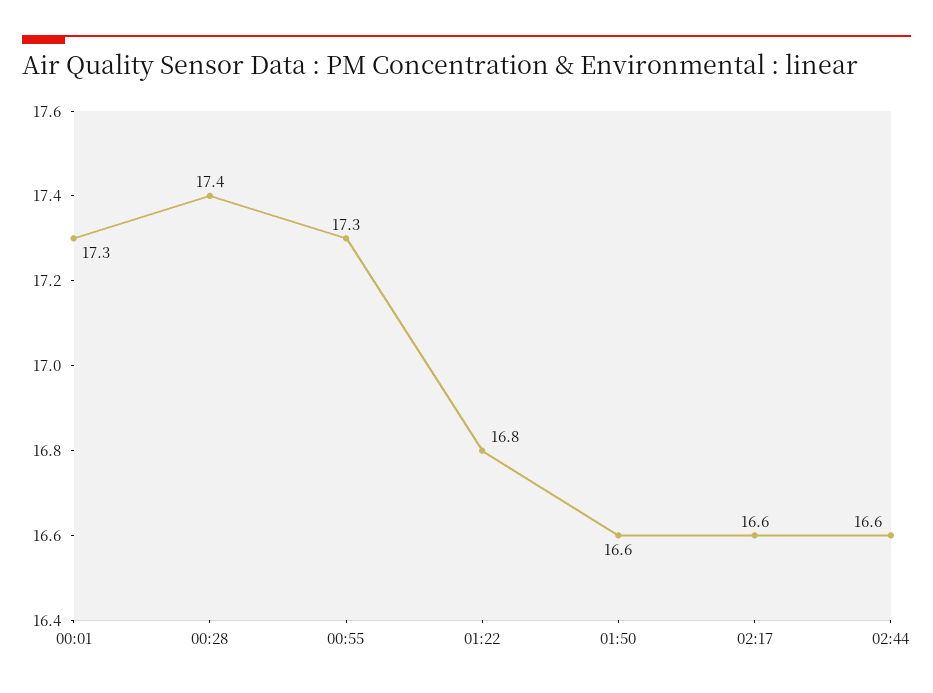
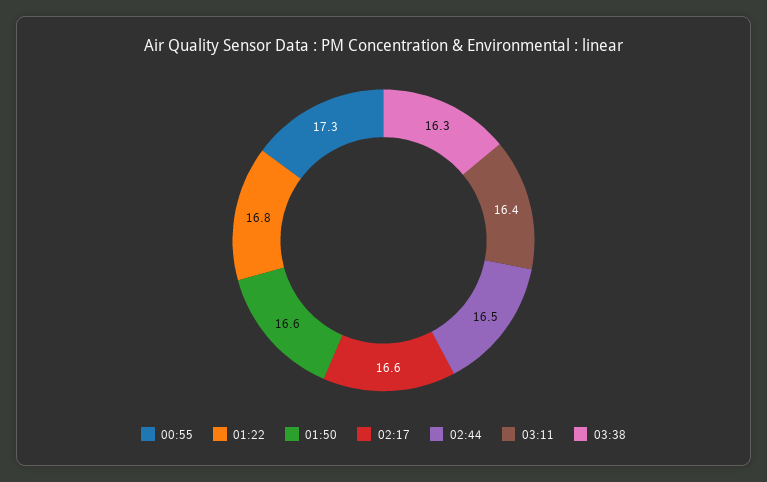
00:01: 17.3 -> none
00:28: 17.4 -> none
02:44: 16.6 -> 16.5
03:11: none -> 16.4
03:38: none -> 16.3

